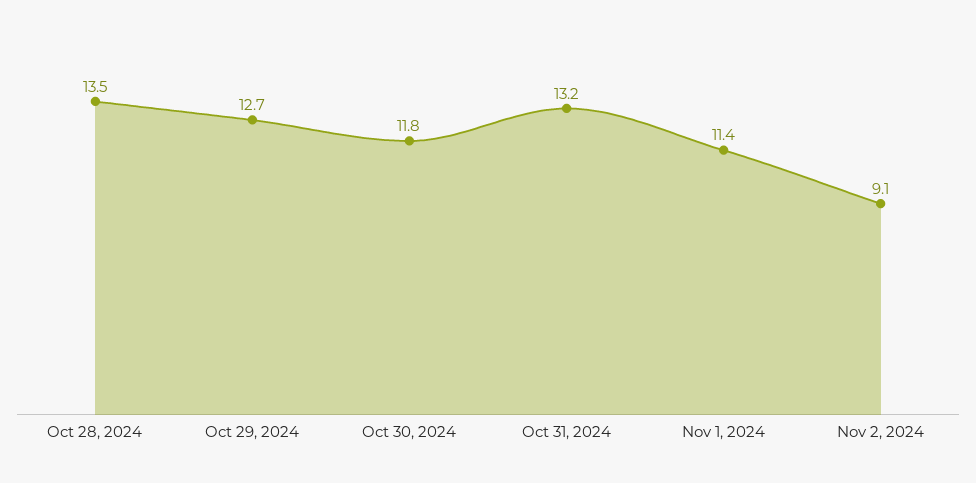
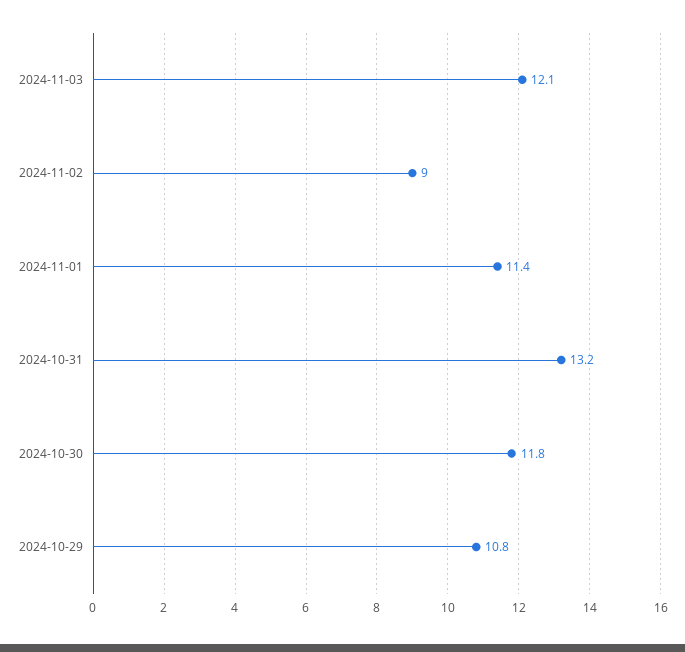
Oct 28, 2024: 13.5 -> none
Oct 29, 2024: 12.7 -> 10.8
Nov 2, 2024: 9.1 -> 9
2024-11-03: none -> 12.1

